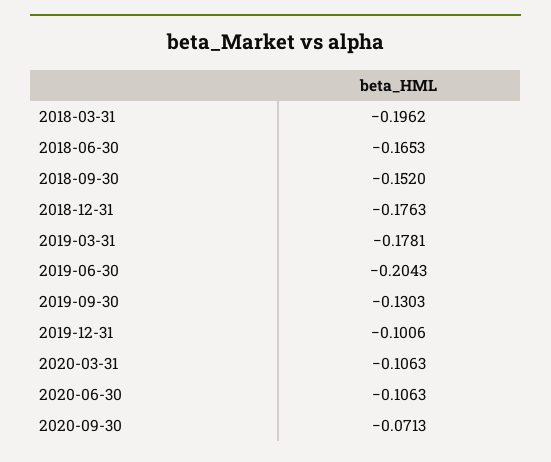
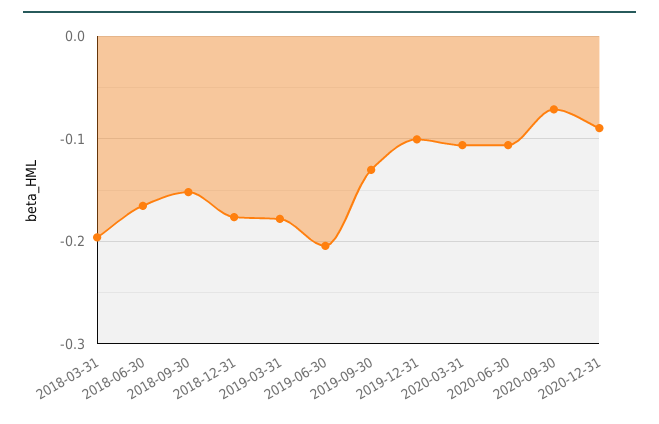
2020-12-31: none -> -0.09

